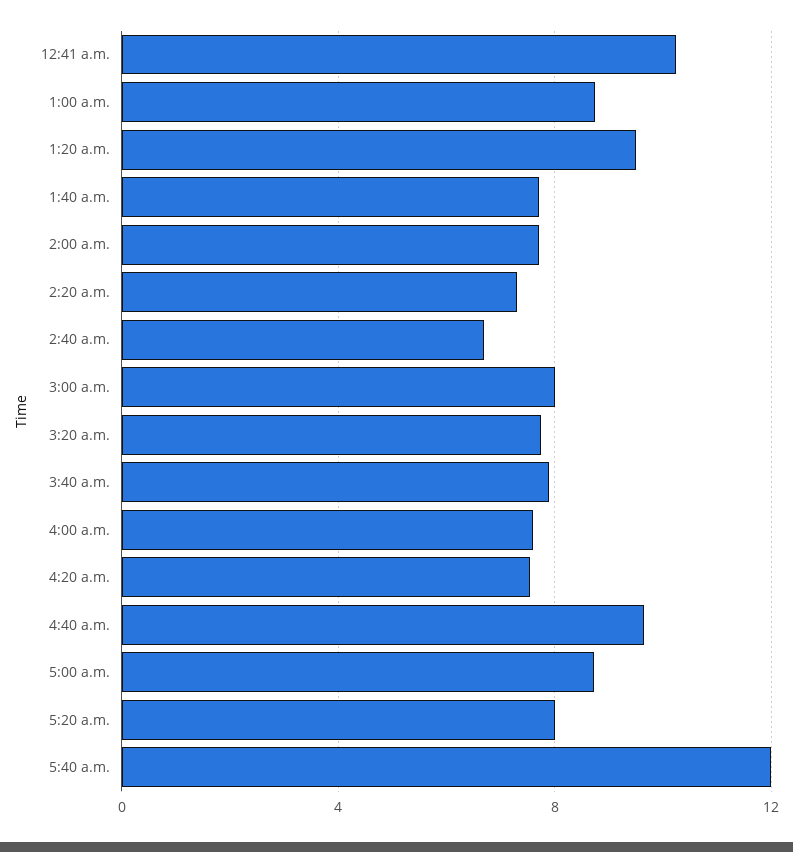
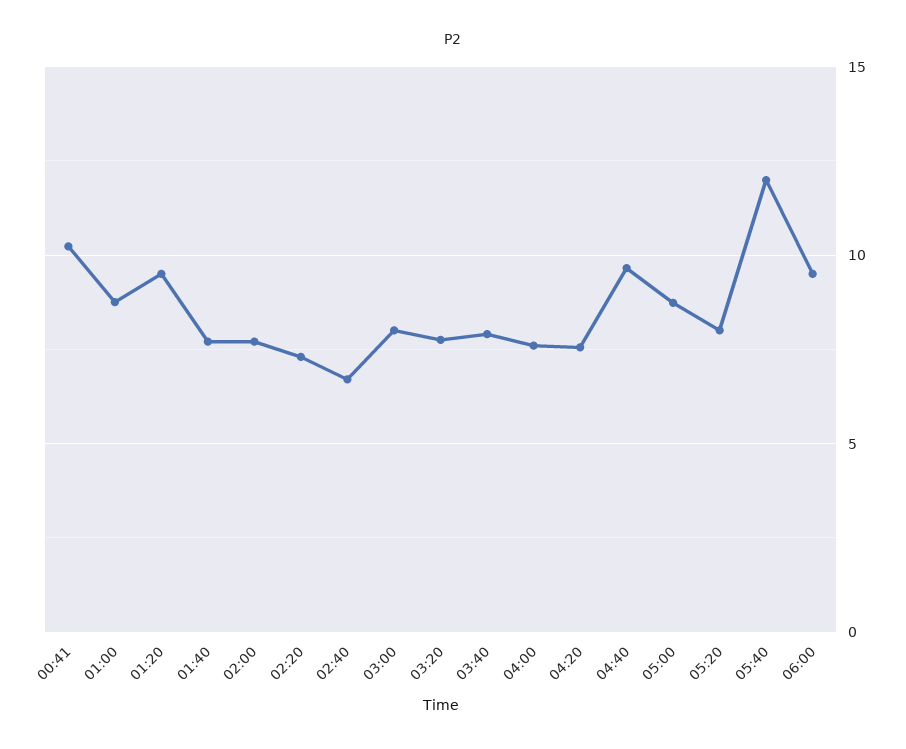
06:00: none -> 9.5

